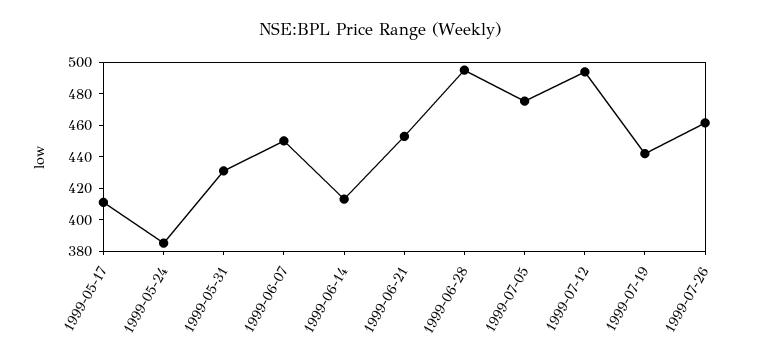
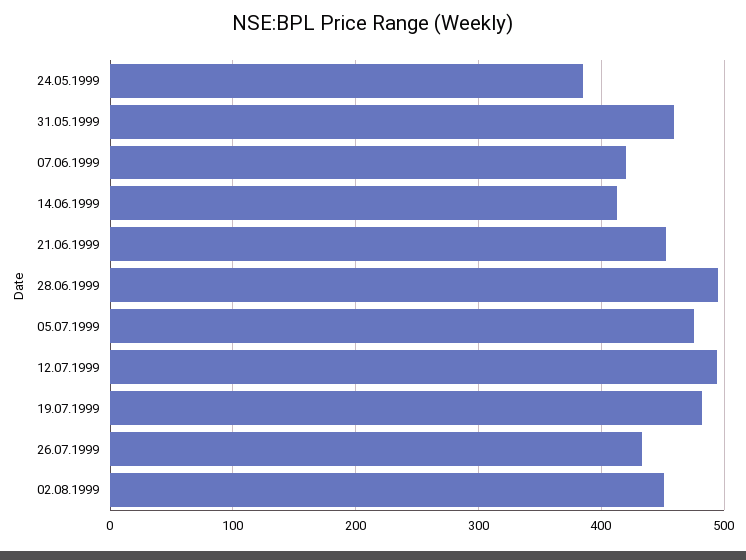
1999-05-17: 410 -> none
1999-05-31: 430 -> 460
1999-06-07: 450 -> 420
1999-07-19: 440 -> 480
1999-07-26: 460 -> 430
02.08.1999: none -> 450

